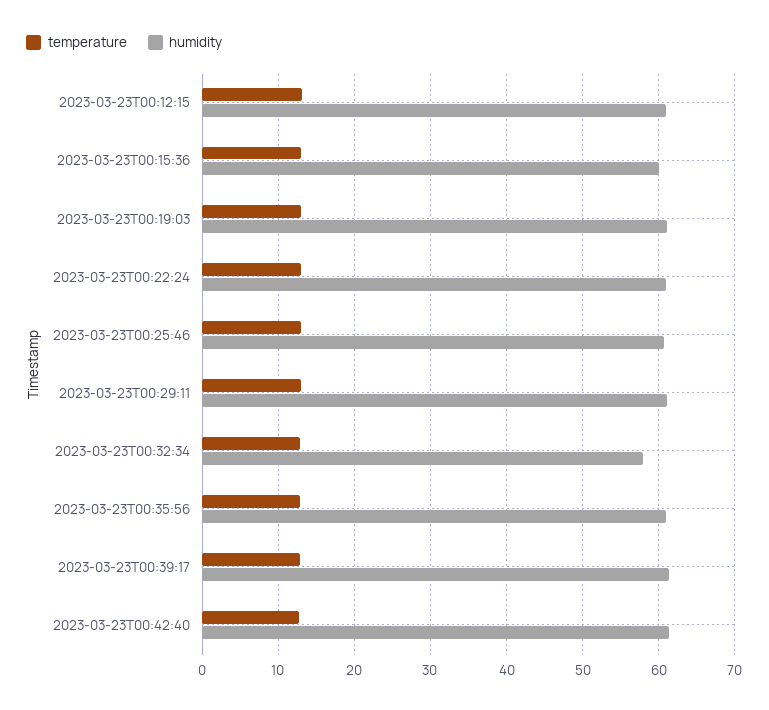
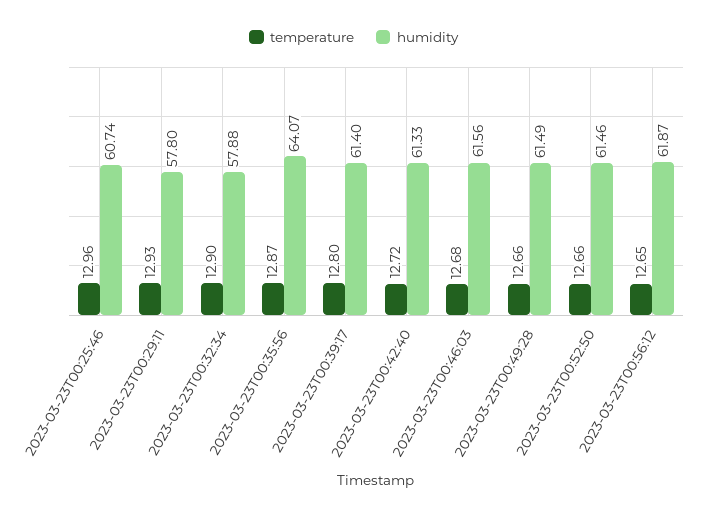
temperature, 2023-03-23T00:12:15: 13 -> none
humidity, 2023-03-23T00:12:15: 61 -> none
temperature, 2023-03-23T00:15:36: 13 -> none
humidity, 2023-03-23T00:15:36: 60 -> none
temperature, 2023-03-23T00:19:03: 13 -> none
humidity, 2023-03-23T00:19:03: 61 -> none
temperature, 2023-03-23T00:22:24: 13 -> none
humidity, 2023-03-23T00:22:24: 61 -> none
humidity, 2023-03-23T00:29:11: 61 -> 57.8
humidity, 2023-03-23T00:35:56: 61 -> 64.07
temperature, 2023-03-23T00:46:03: none -> 12.68
humidity, 2023-03-23T00:46:03: none -> 61.56
temperature, 2023-03-23T00:49:28: none -> 12.66
humidity, 2023-03-23T00:49:28: none -> 61.49
temperature, 2023-03-23T00:52:50: none -> 12.66
humidity, 2023-03-23T00:52:50: none -> 61.46
temperature, 2023-03-23T00:56:12: none -> 12.65
humidity, 2023-03-23T00:56:12: none -> 61.87

